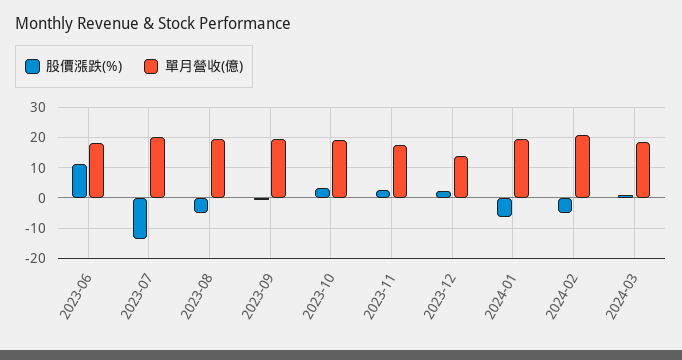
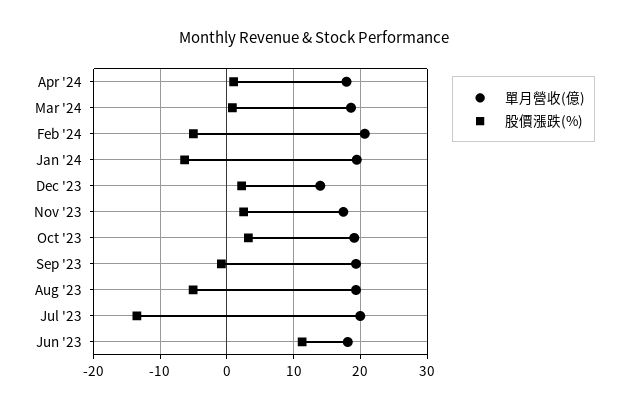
單月營收(億), Apr '24: none -> 18
股價漲跌(%), Apr '24: none -> 1

